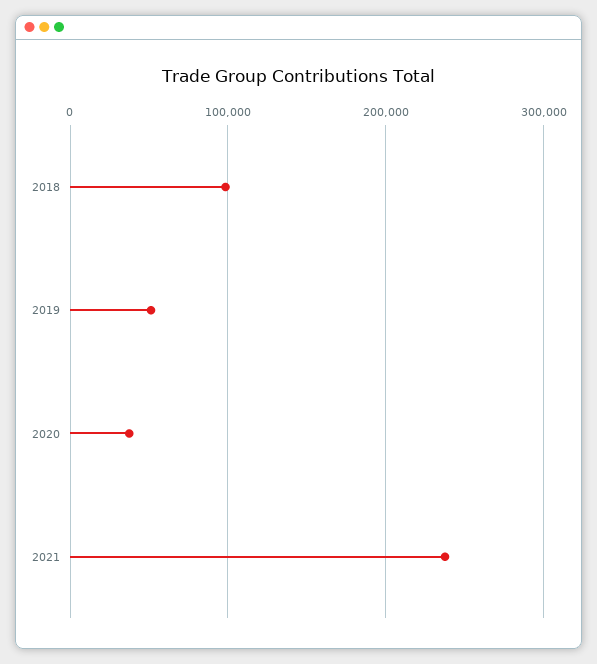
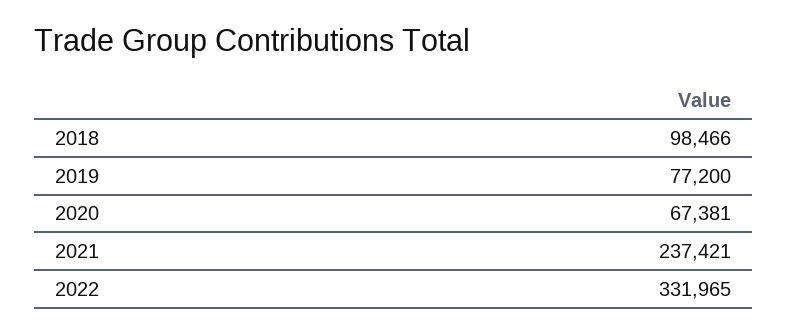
2019: 50000 -> 77200
2020: 40000 -> 67381
2022: none -> 331965

